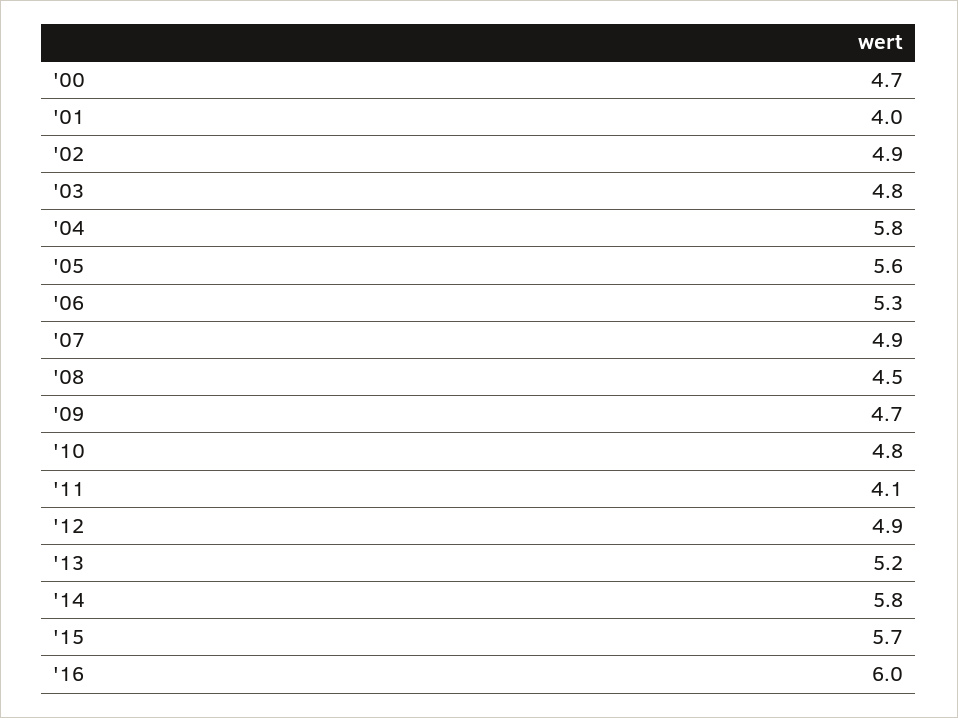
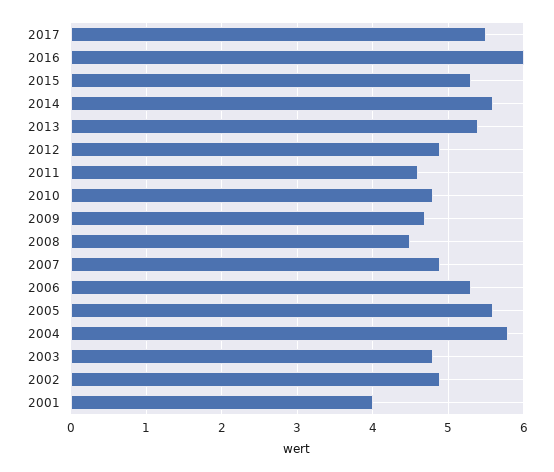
'00: 4.7 -> none
'11: 4.1 -> 4.6
'13: 5.2 -> 5.4
'14: 5.8 -> 5.6
'15: 5.7 -> 5.3
2017: none -> 5.5

